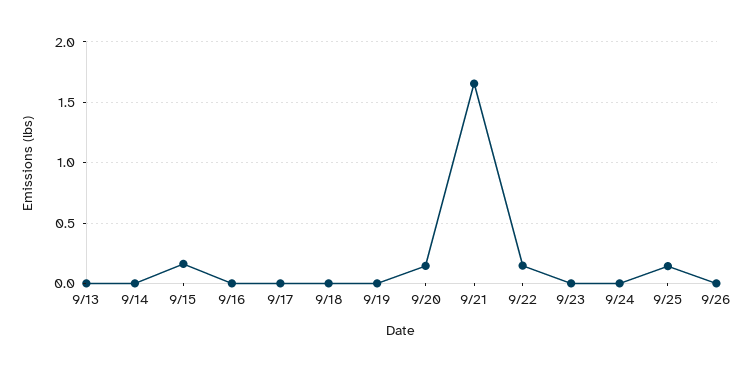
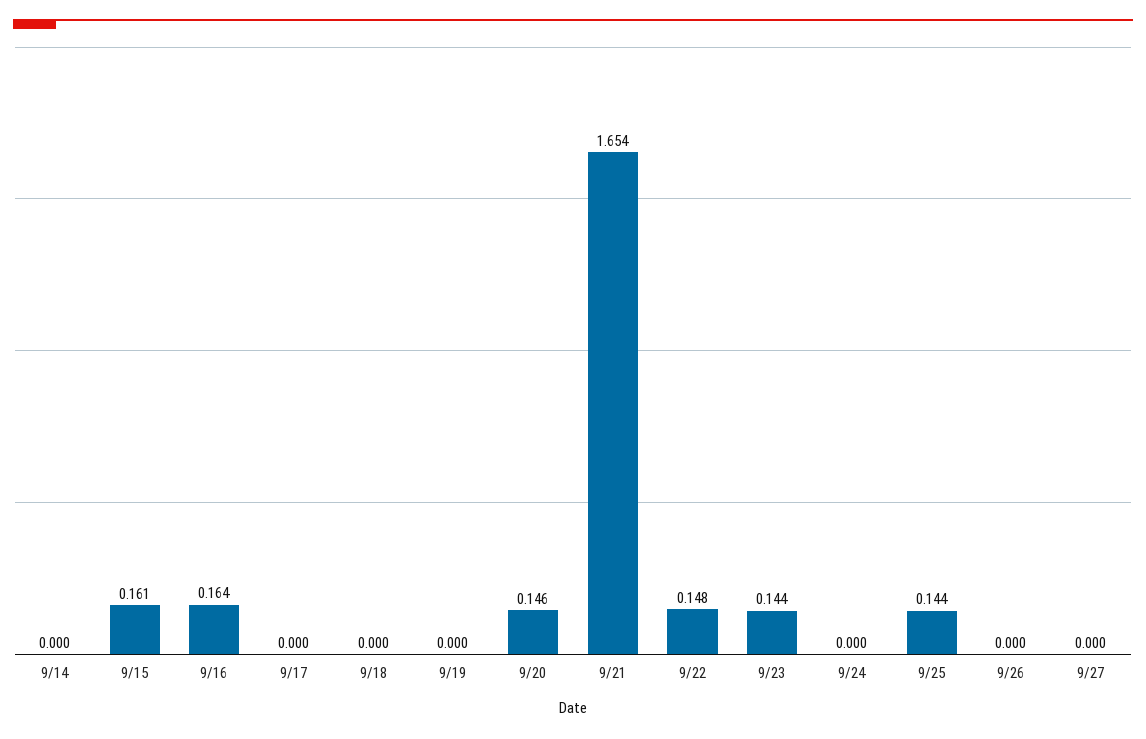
9/13: 0 -> none
9/16: 0 -> 0.164
9/23: 0 -> 0.144
9/27: none -> 0

